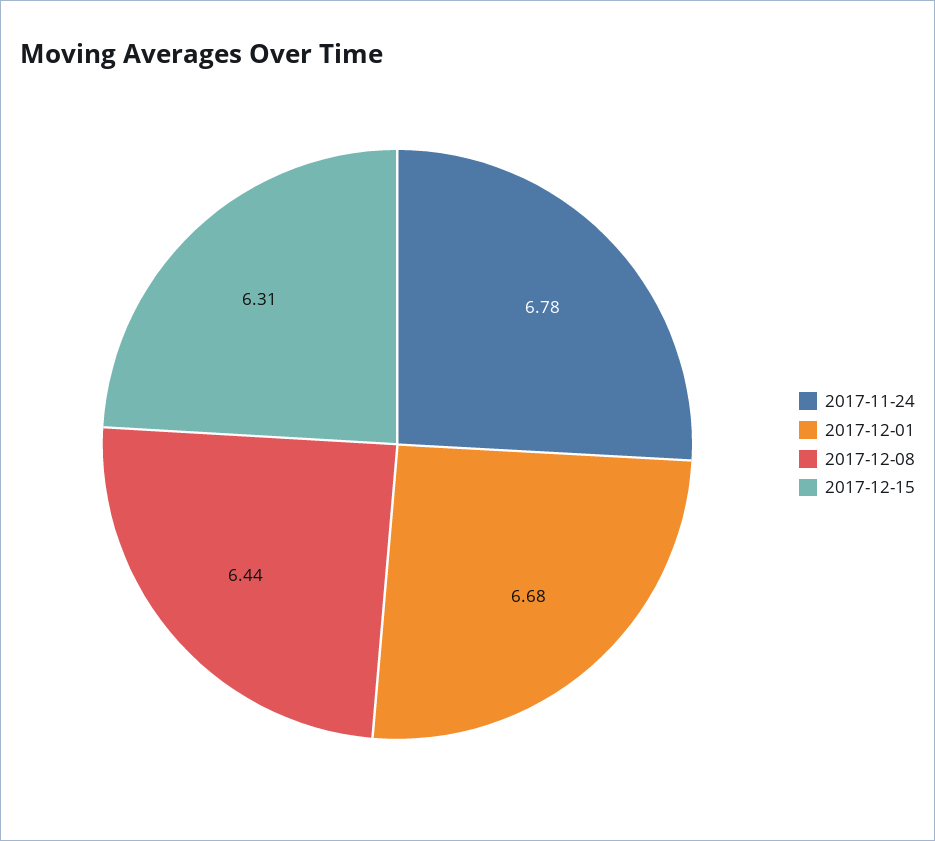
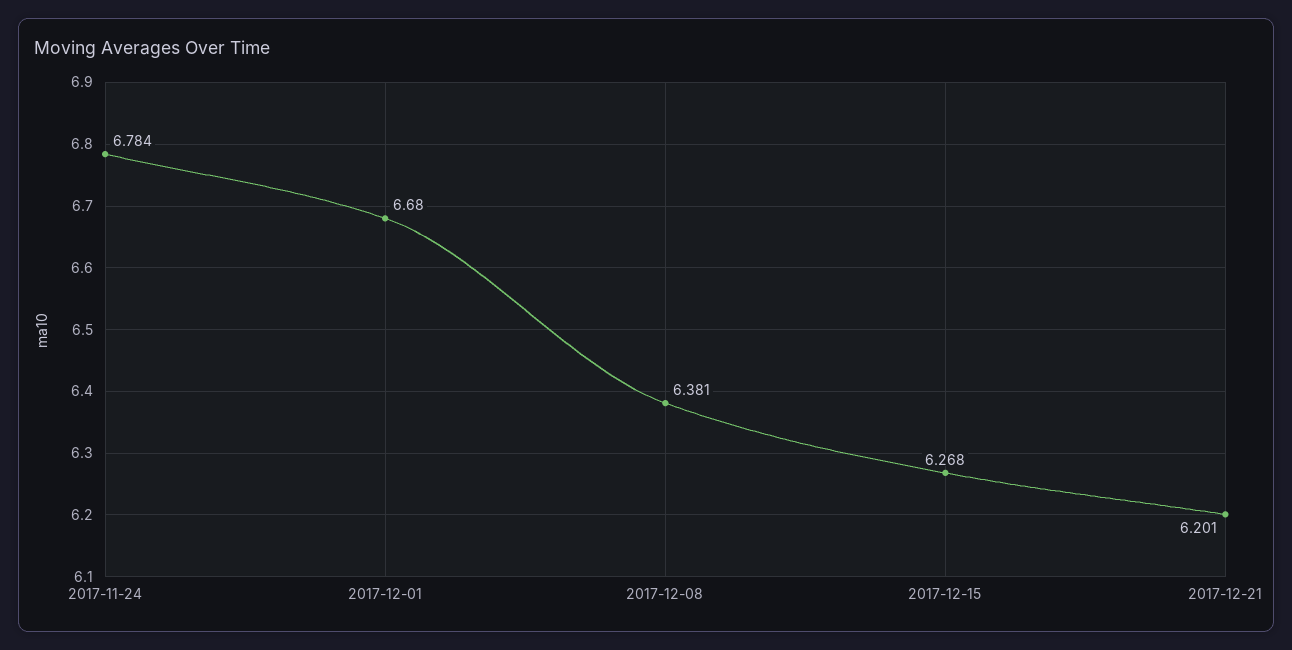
2017-12-08: 6.44 -> 6.381
2017-12-15: 6.31 -> 6.268
2017-12-21: none -> 6.201

